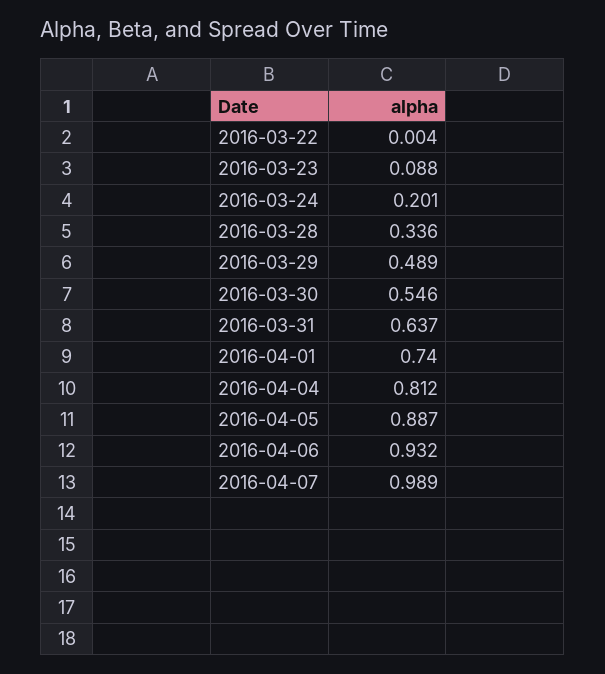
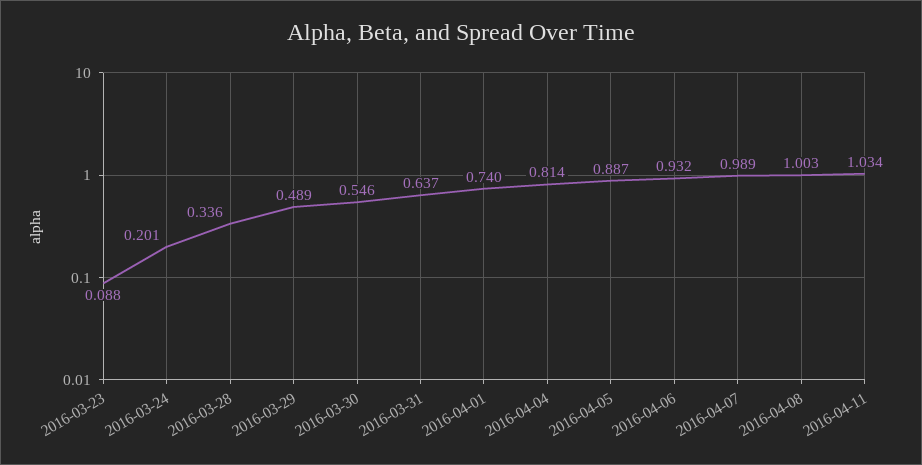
2016-03-22: 0.004 -> none
2016-04-04: 0.812 -> 0.814
2016-04-08: none -> 1.003
2016-04-11: none -> 1.034

